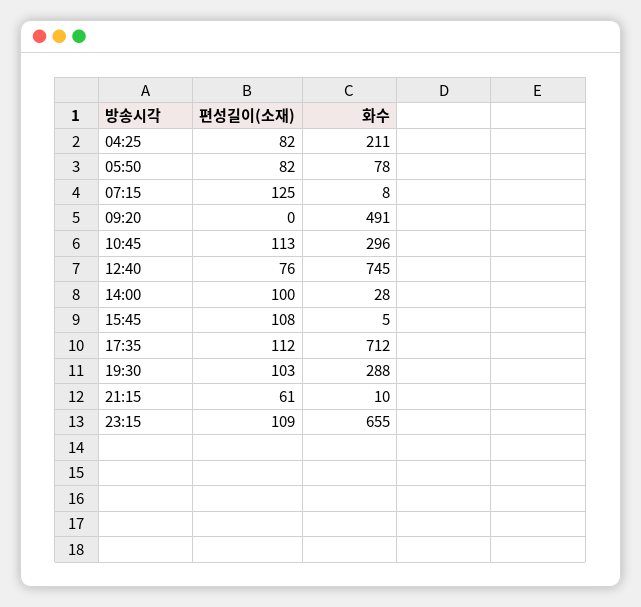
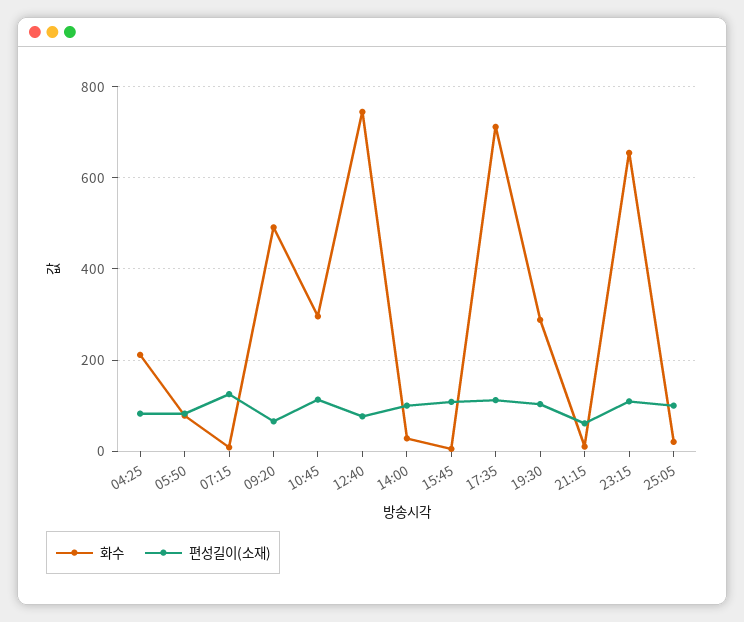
편성길이(소재), 09:20: 0 -> 60
화수, 25:05: none -> 20
편성길이(소재), 25:05: none -> 100

